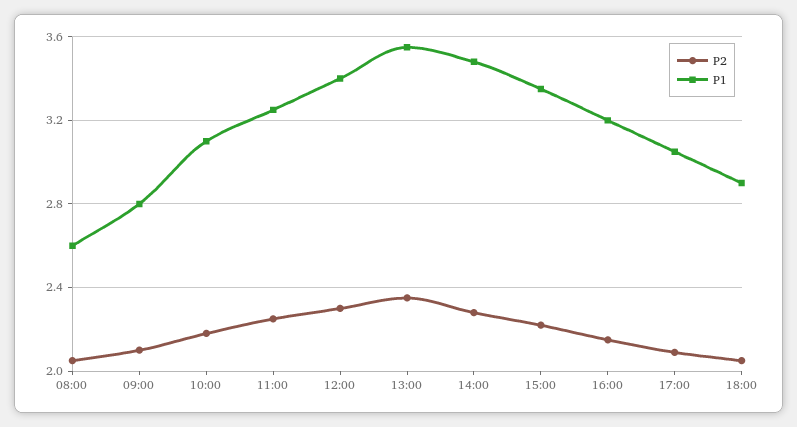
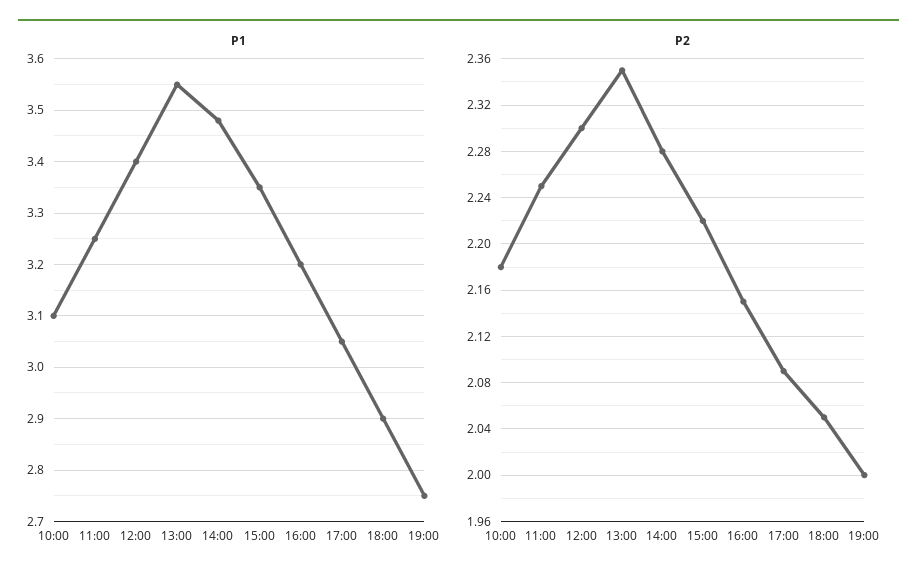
P2, 08:00: 2.05 -> none
P1, 08:00: 2.6 -> none
P2, 09:00: 2.1 -> none
P1, 09:00: 2.8 -> none
P1, 19:00: none -> 2.75
P2, 19:00: none -> 2

